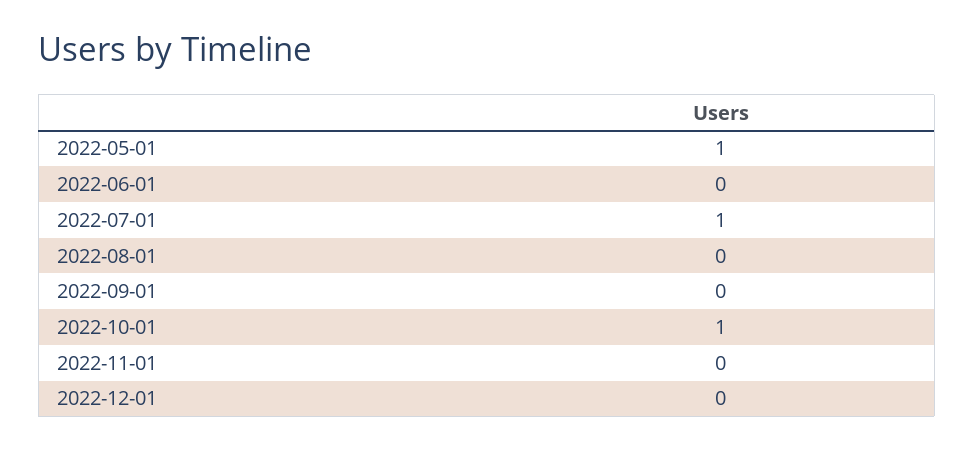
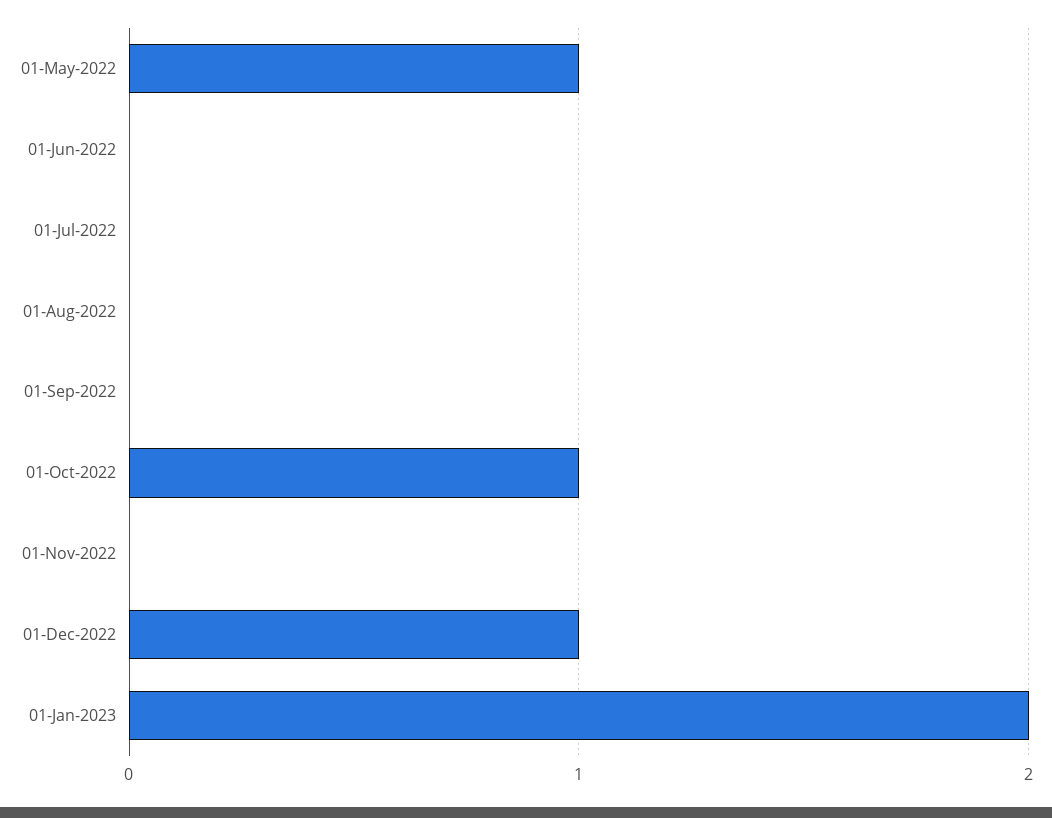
2022-07-01: 1 -> 0
2022-12-01: 0 -> 1
01-Jan-2023: none -> 2

